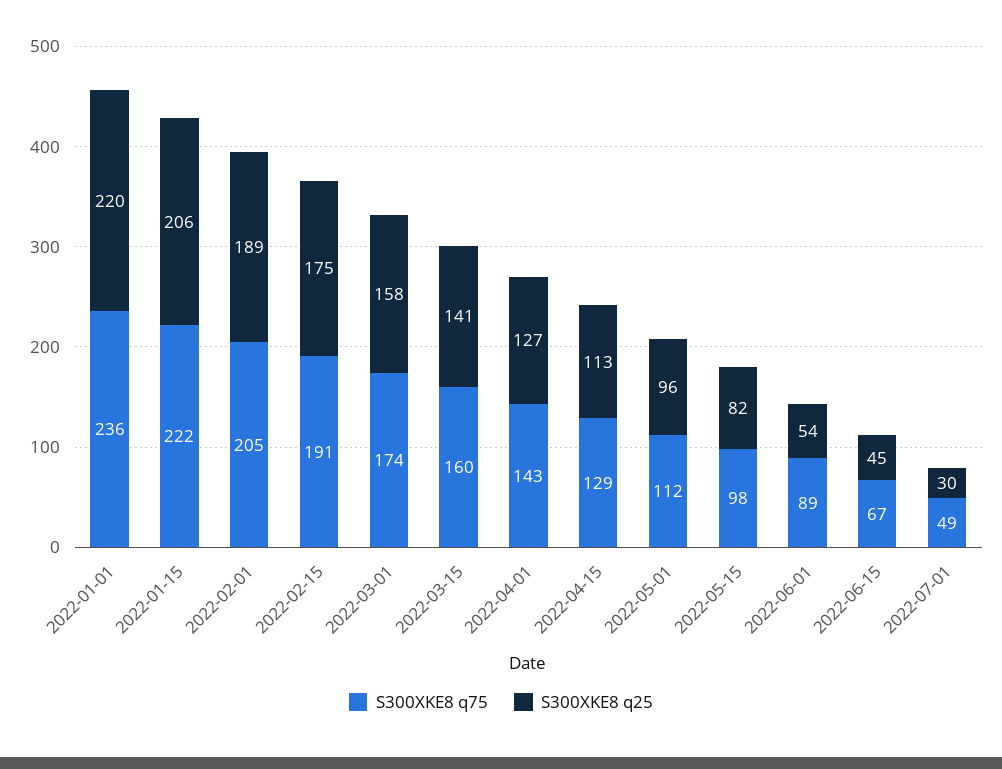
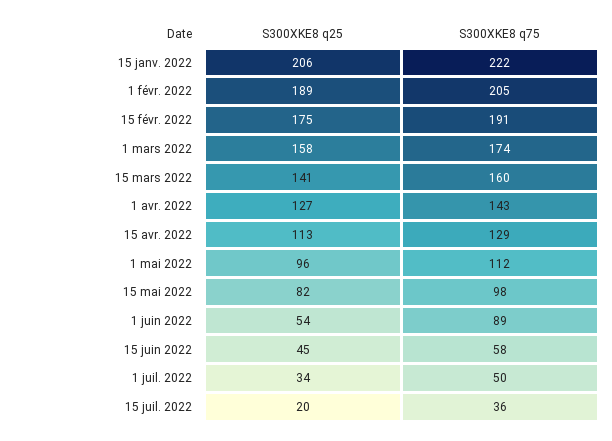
S300XKE8 q75, 2022-01-01: 236 -> none
S300XKE8 q25, 2022-01-01: 220 -> none
S300XKE8 q75, 2022-06-15: 67 -> 58
S300XKE8 q75, 2022-07-01: 49 -> 50
S300XKE8 q25, 2022-07-01: 30 -> 34
S300XKE8 q25, 15 juil. 2022: none -> 20
S300XKE8 q75, 15 juil. 2022: none -> 36

